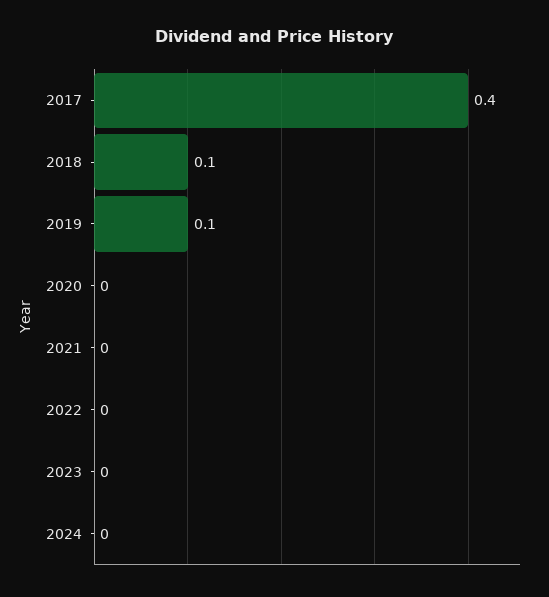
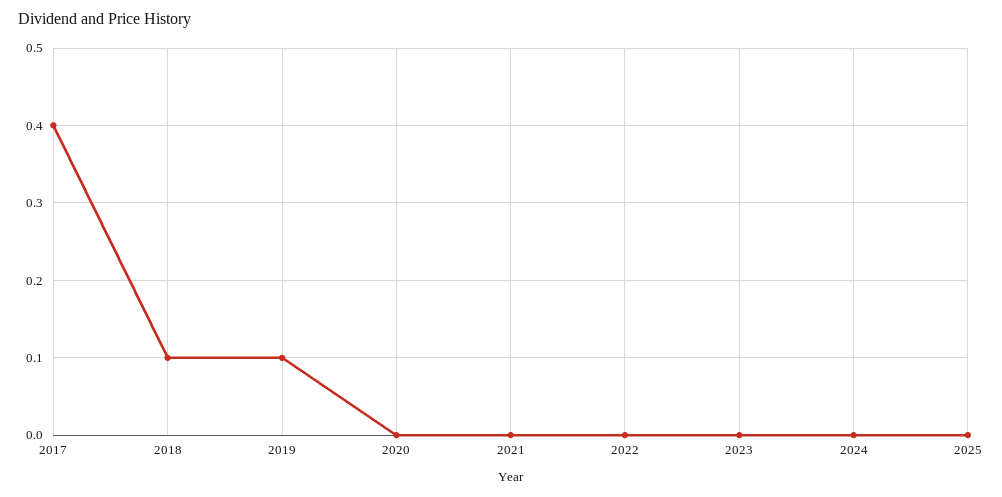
2025: none -> 0

